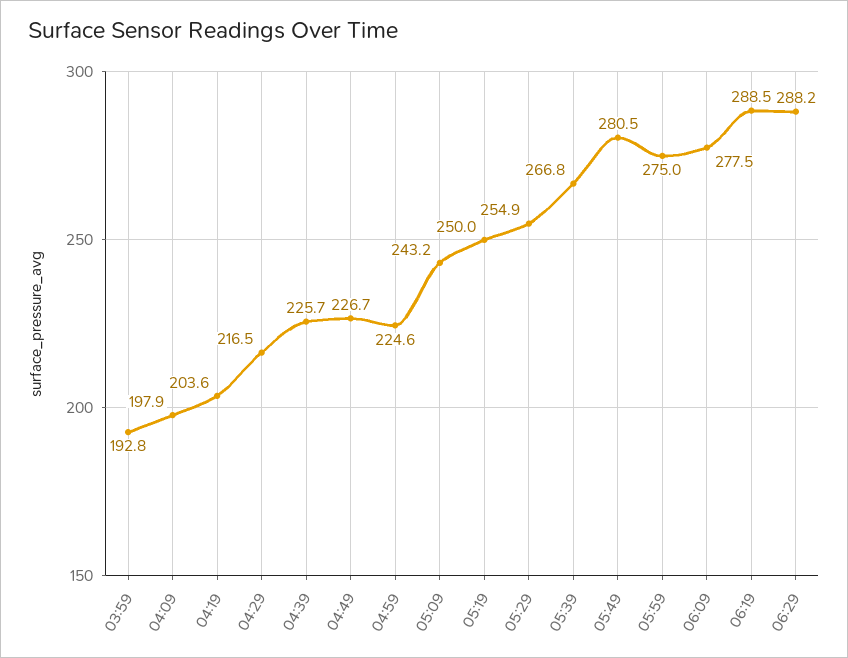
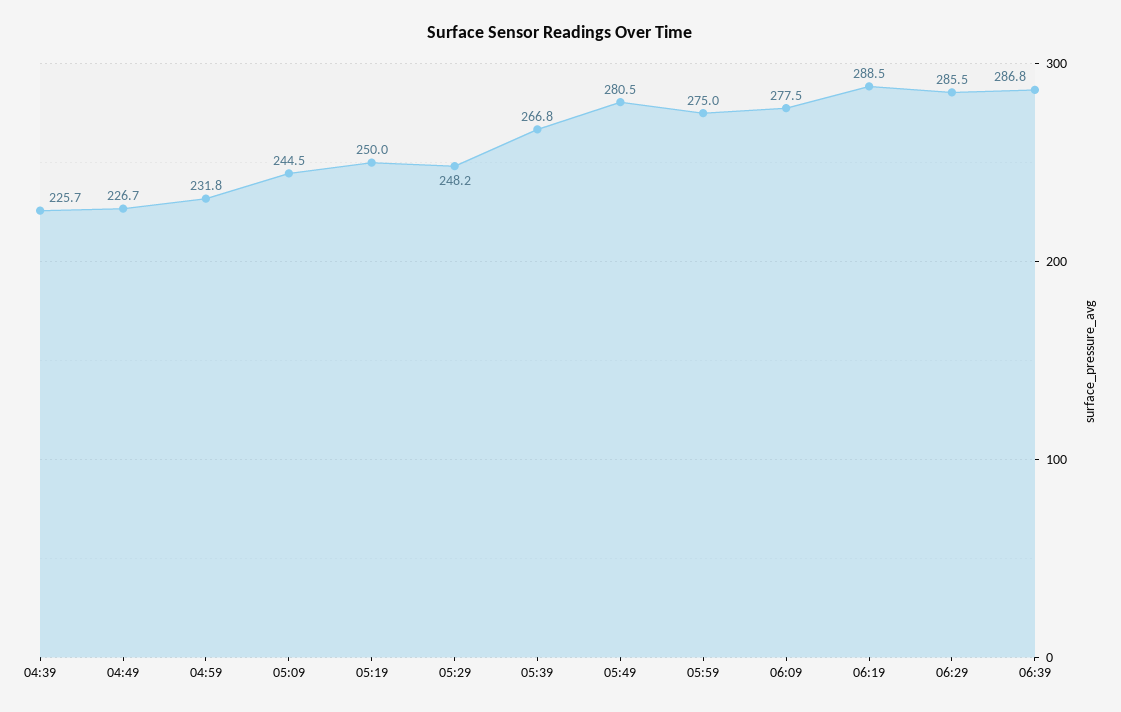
03:59: 192.8 -> none
04:09: 197.9 -> none
04:19: 203.6 -> none
04:29: 216.5 -> none
04:59: 224.6 -> 231.8
05:09: 243.2 -> 244.5
05:29: 254.9 -> 248.2
06:29: 288.2 -> 285.5
06:39: none -> 286.8

